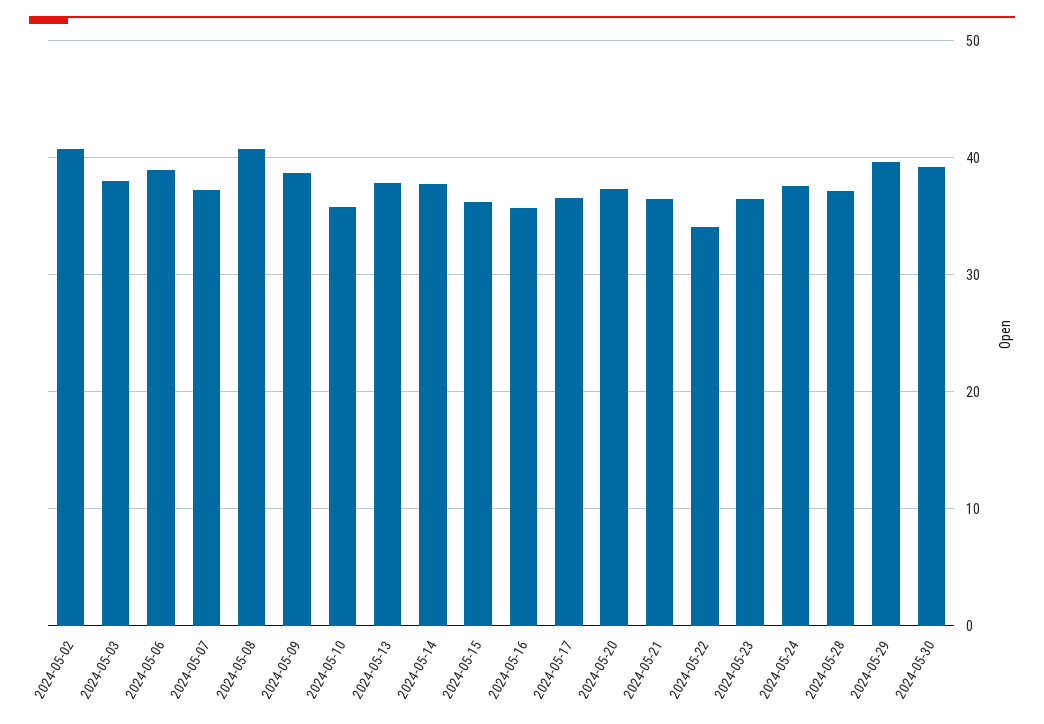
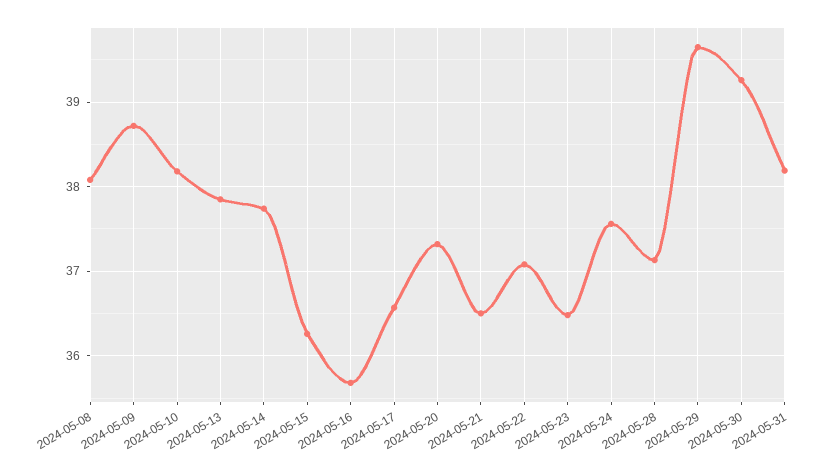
2024-05-02: 41 -> none
2024-05-03: 38 -> none
2024-05-06: 39 -> none
2024-05-07: 37 -> none
2024-05-08: 41 -> 38.1
2024-05-10: 36 -> 38.2
2024-05-22: 34 -> 37.1
2024-05-31: none -> 38.2

